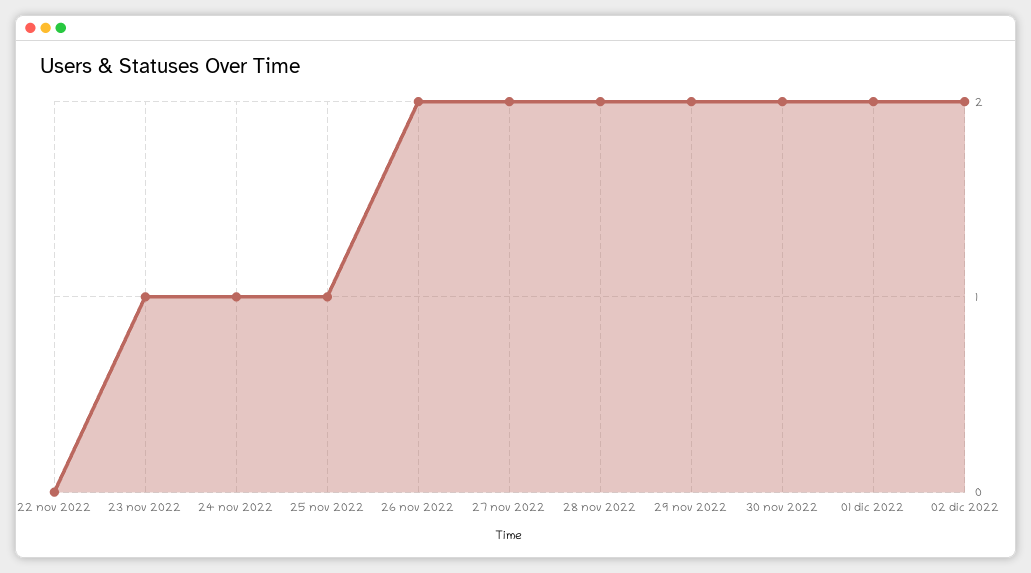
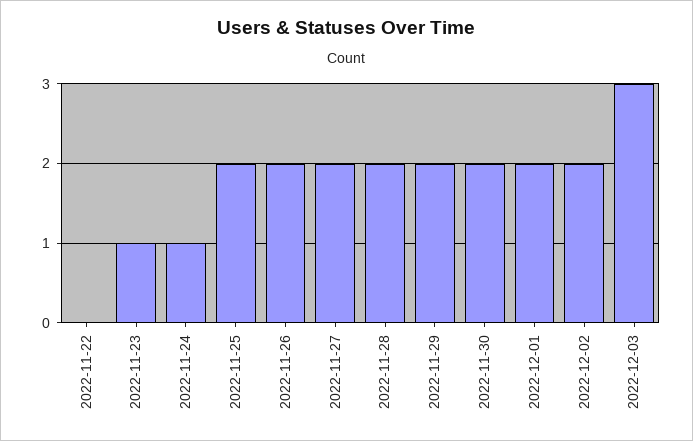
25 nov 2022: 1 -> 2
2022-12-03: none -> 3

